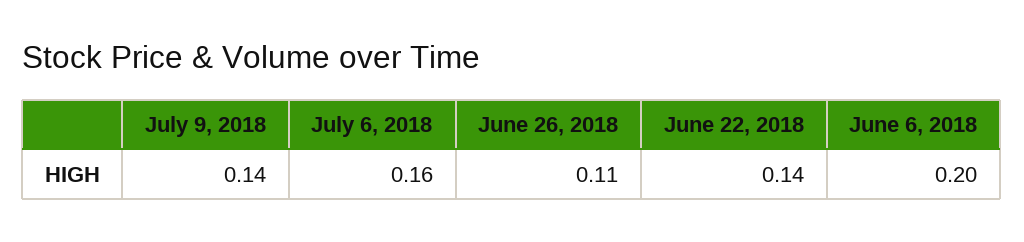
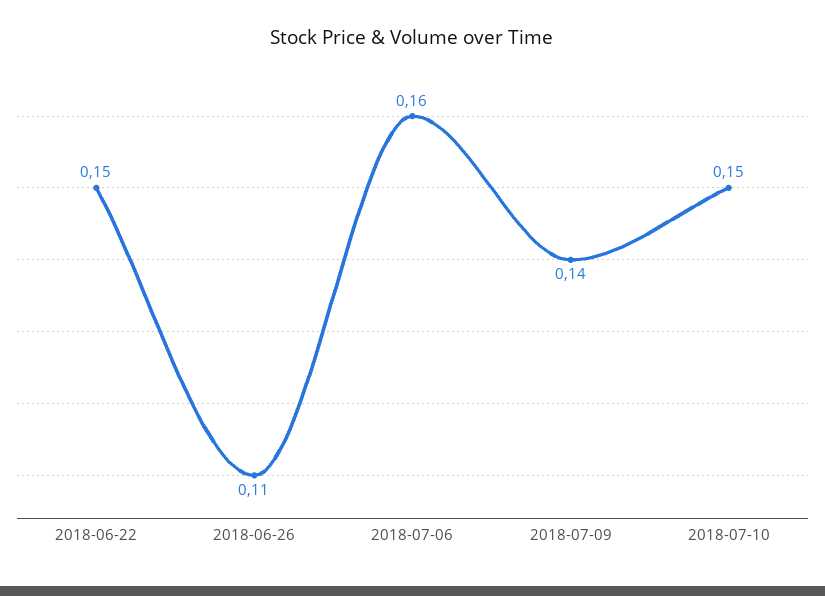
June 22, 2018: 0.14 -> 0.15
June 6, 2018: 0.2 -> none
2018-07-10: none -> 0.15

